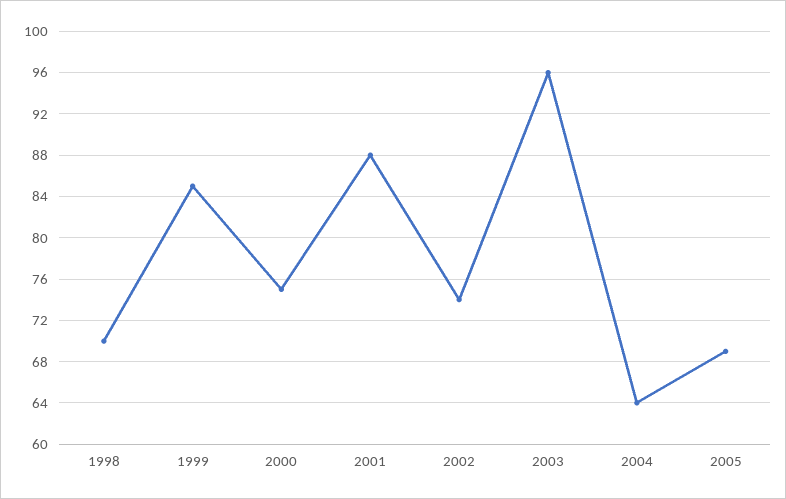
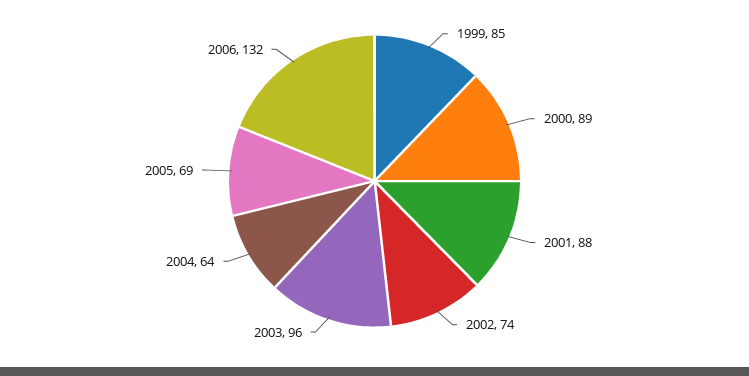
1998: 70 -> none
2000: 75 -> 89
2006: none -> 132

